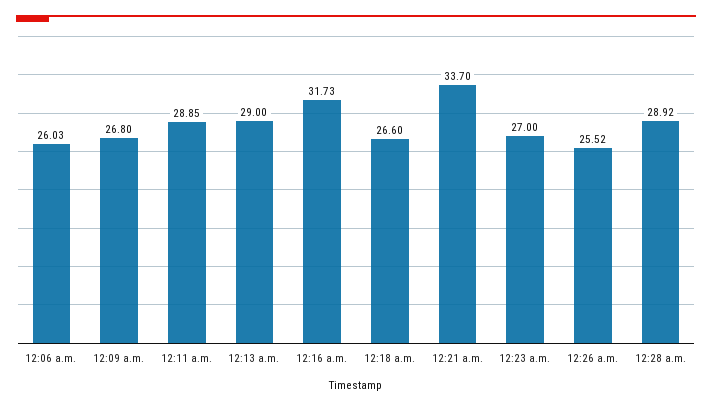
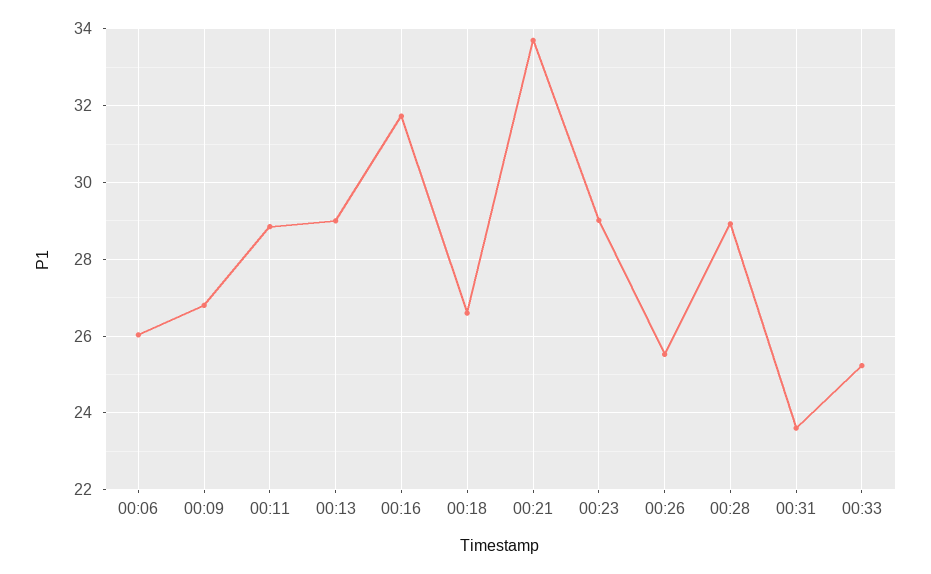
12:23 a.m.: 27 -> 29
00:31: none -> 23.6
00:33: none -> 25.2

